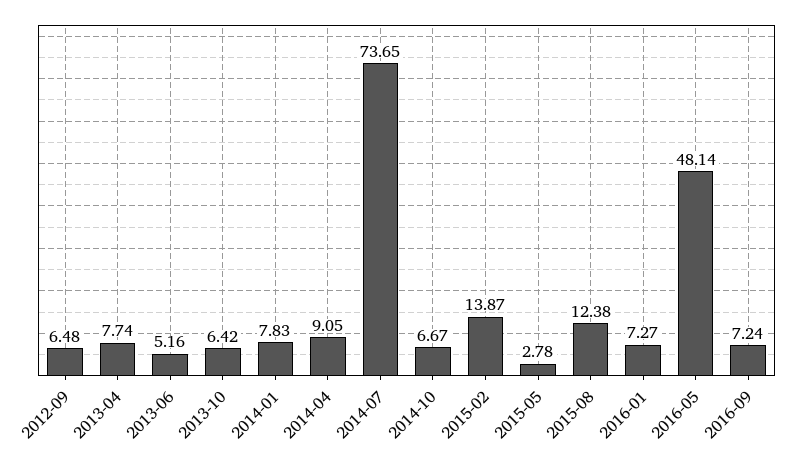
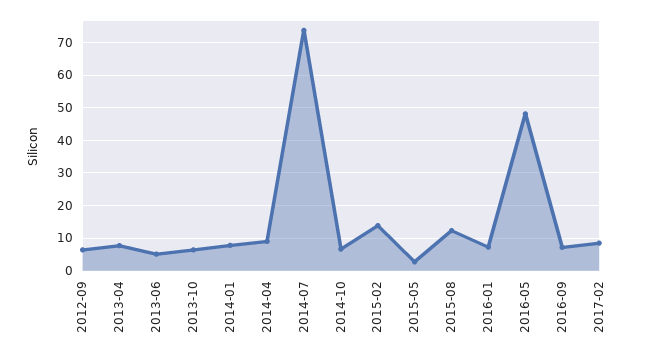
2017-02: none -> 8

